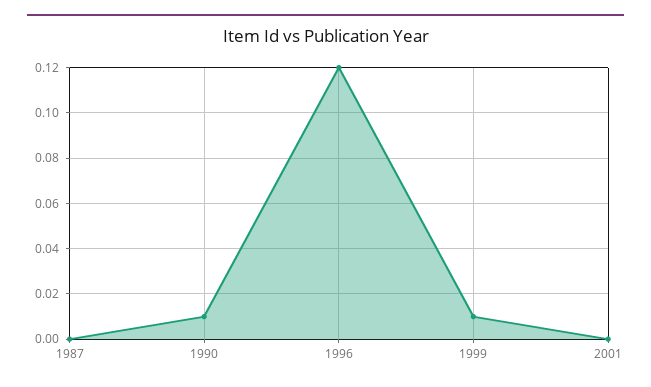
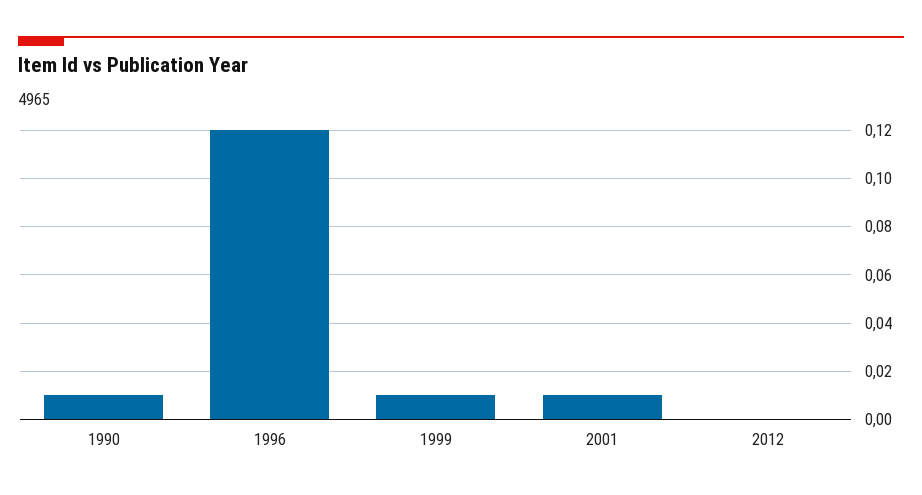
1987: 0 -> none
2001: 0 -> 0.01
2012: none -> 0

